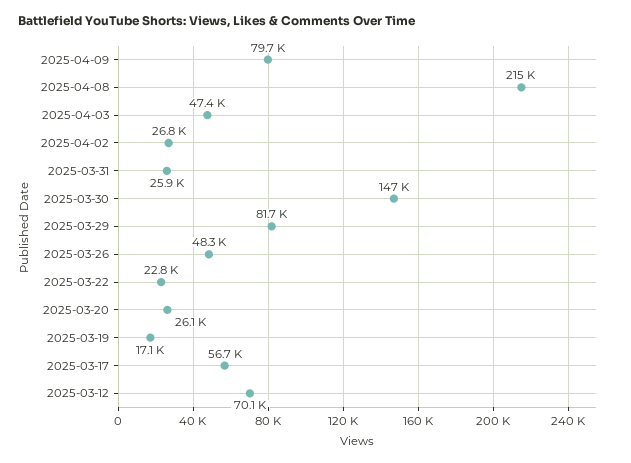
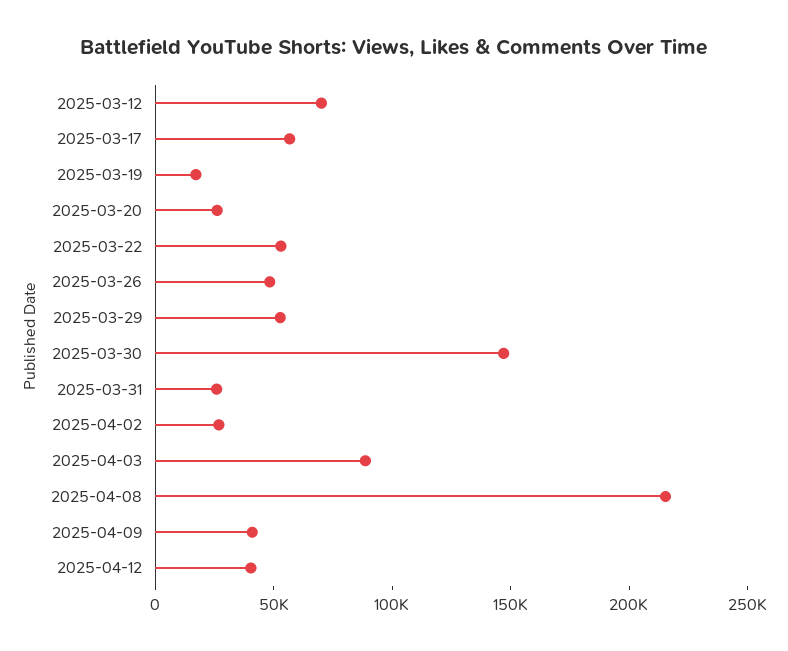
2025-04-09: 79700 -> 40000
2025-04-03: 47400 -> 90000
2025-03-29: 81700 -> 50000
2025-03-22: 22800 -> 50000
2025-04-12: none -> 40000

